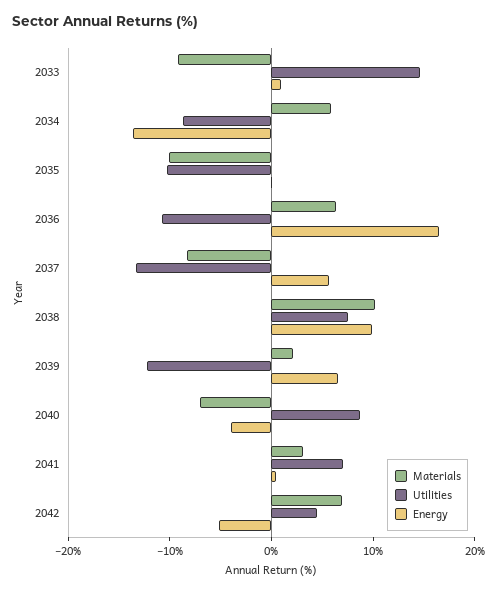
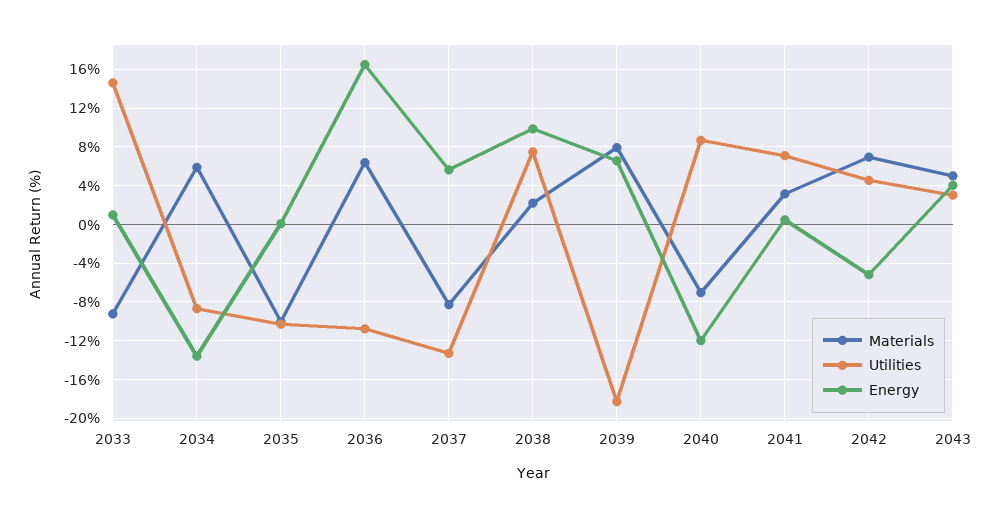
Materials, 2038: 10 -> 2
Materials, 2039: 2 -> 8
Utilities, 2039: -12 -> -18
Energy, 2040: -4 -> -12
Materials, 2043: none -> 5
Utilities, 2043: none -> 3
Energy, 2043: none -> 4

